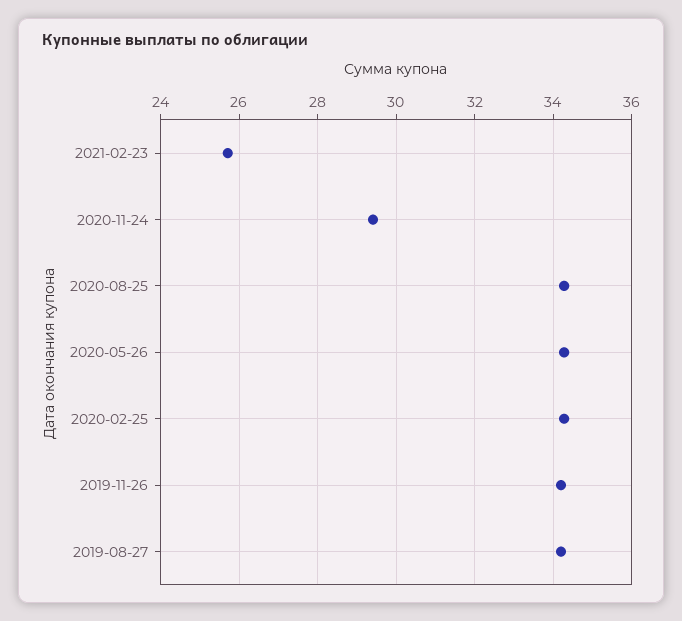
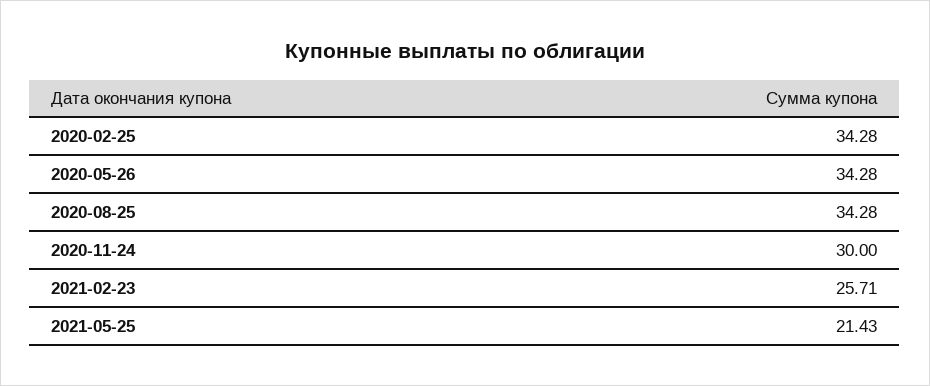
2020-11-24: 29.4 -> 30
2019-11-26: 34.2 -> none
2019-08-27: 34.2 -> none
2021-05-25: none -> 21.43

